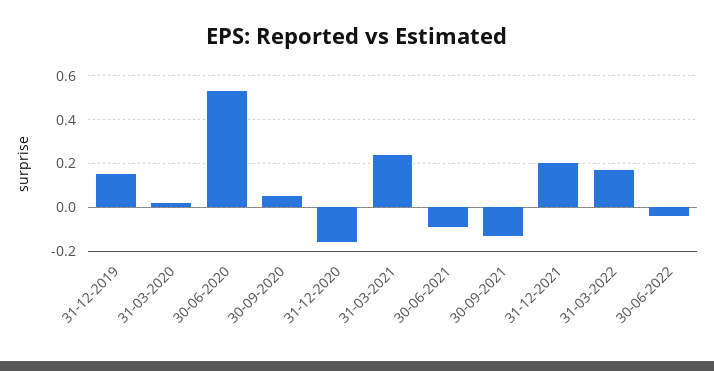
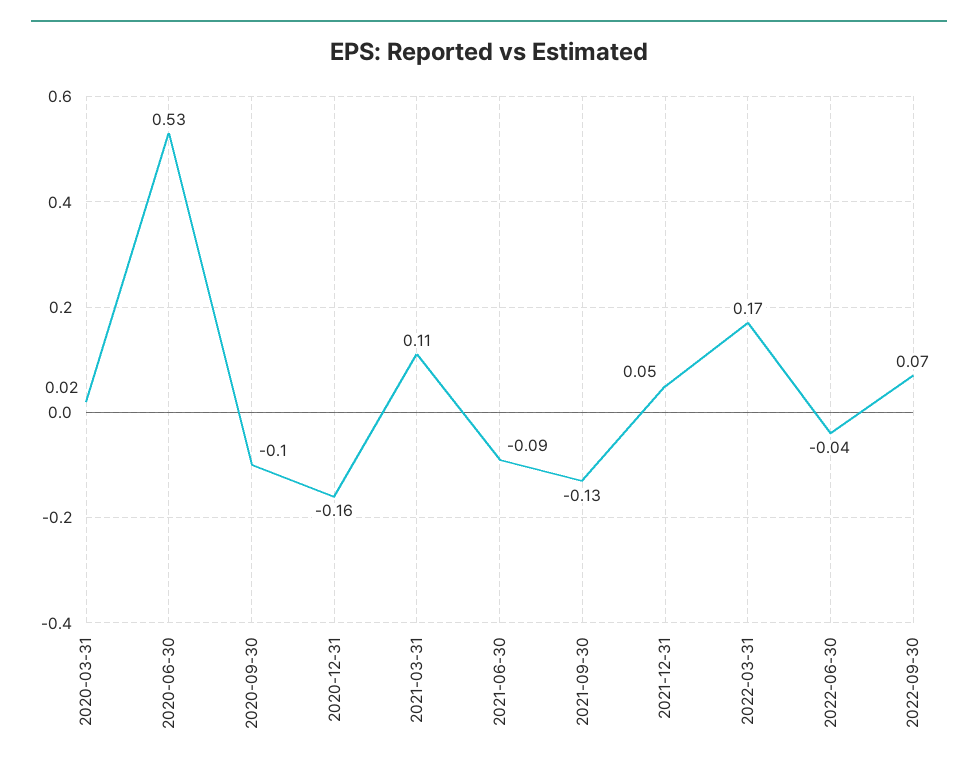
31-12-2019: 0.15 -> none
30-09-2020: 0.05 -> -0.1
31-03-2021: 0.25 -> 0.11
31-12-2021: 0.2 -> 0.05
2022-09-30: none -> 0.07

